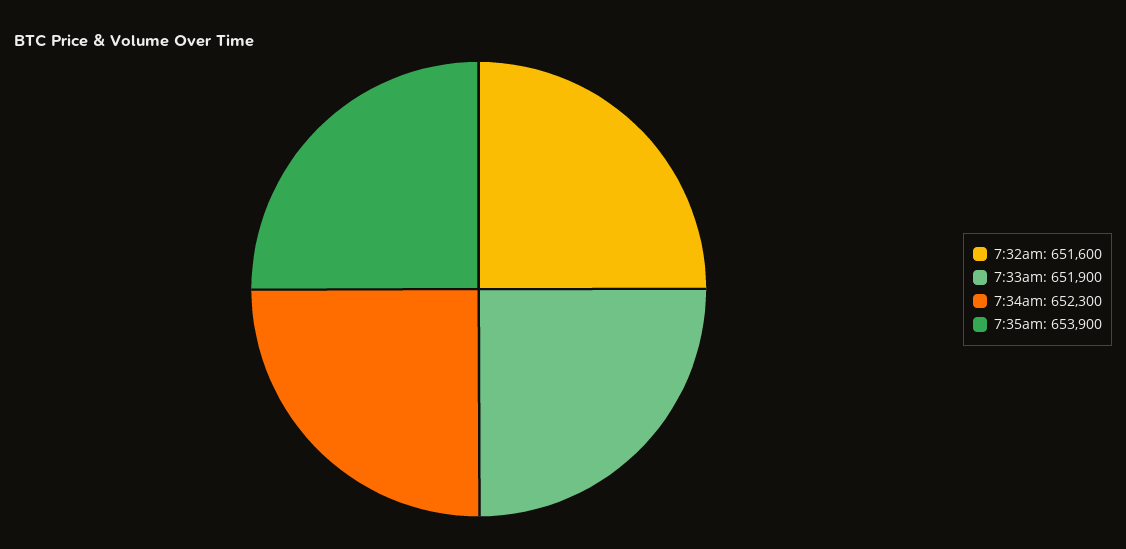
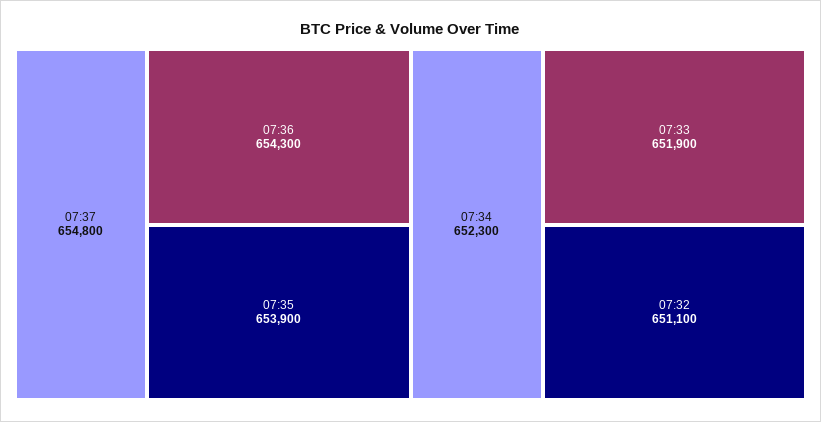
7:32am: 651600 -> 651100
07:37: none -> 654800
07:36: none -> 654300

